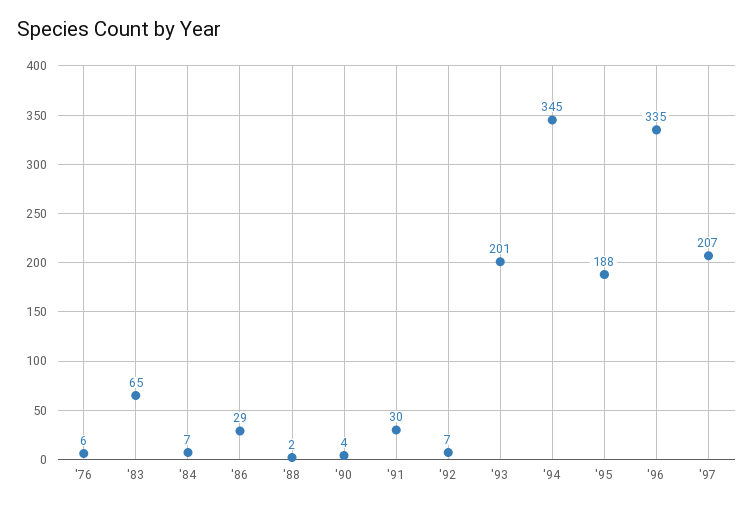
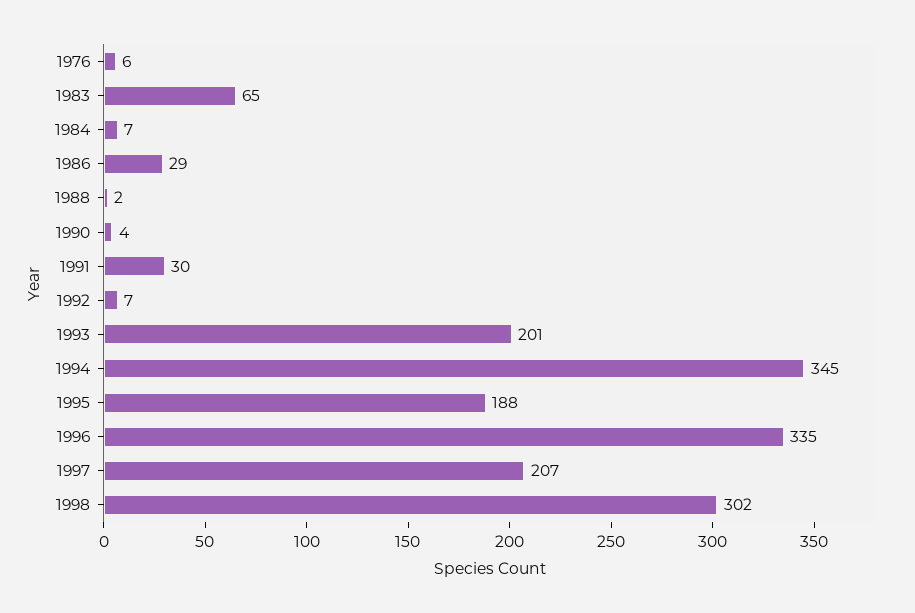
1998: none -> 302

